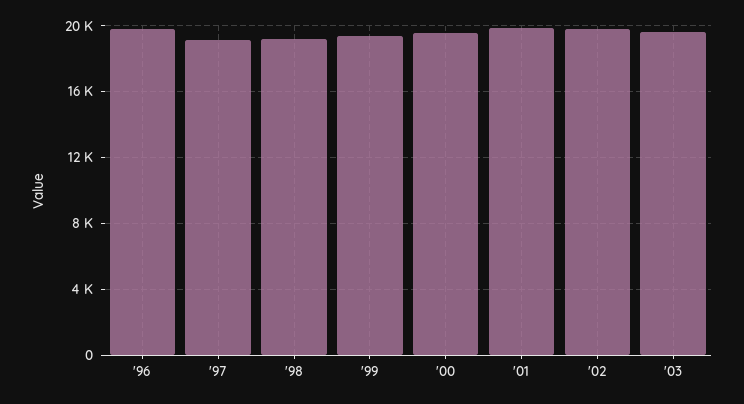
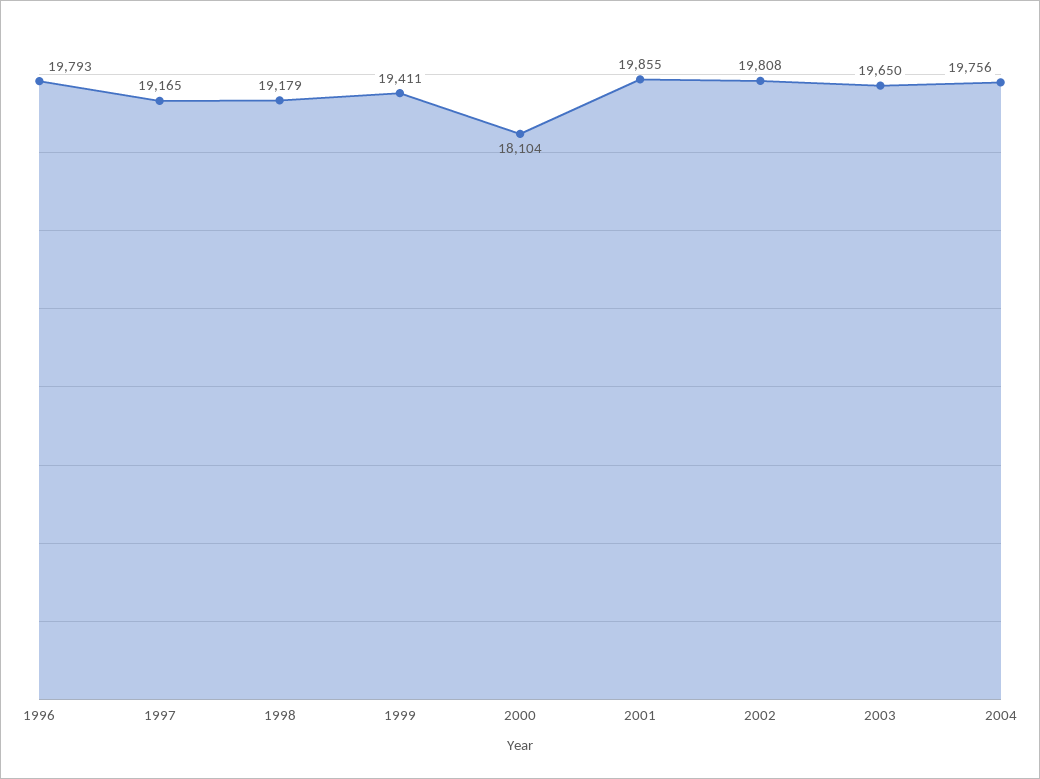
'00: 19500 -> 18104
2004: none -> 19756

